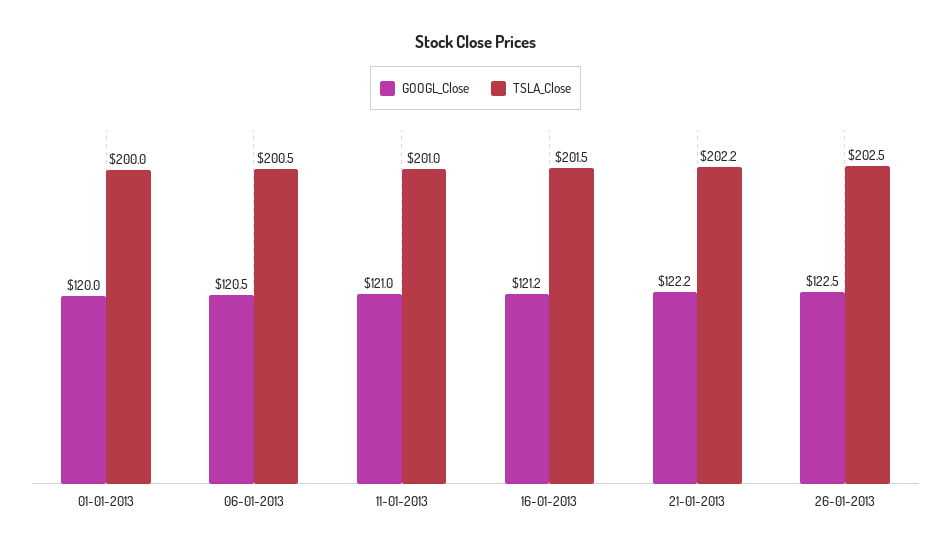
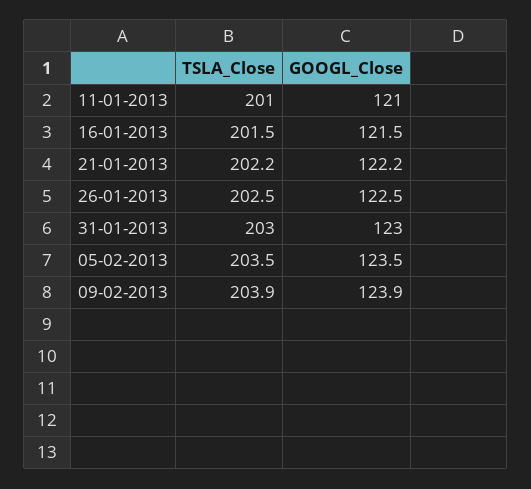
GOOGL_Close, 01-01-2013: 120 -> none
TSLA_Close, 01-01-2013: 200 -> none
GOOGL_Close, 06-01-2013: 120.5 -> none
TSLA_Close, 06-01-2013: 200.5 -> none
GOOGL_Close, 16-01-2013: 121.2 -> 121.5
TSLA_Close, 31-01-2013: none -> 203
GOOGL_Close, 31-01-2013: none -> 123
TSLA_Close, 05-02-2013: none -> 203.5
GOOGL_Close, 05-02-2013: none -> 123.5
TSLA_Close, 09-02-2013: none -> 203.9
GOOGL_Close, 09-02-2013: none -> 123.9

